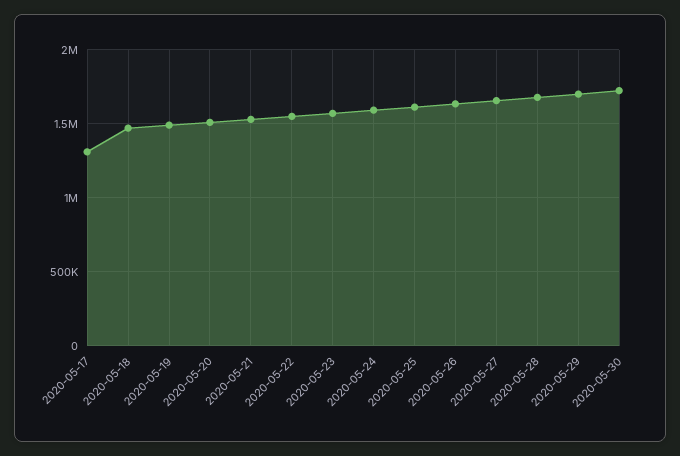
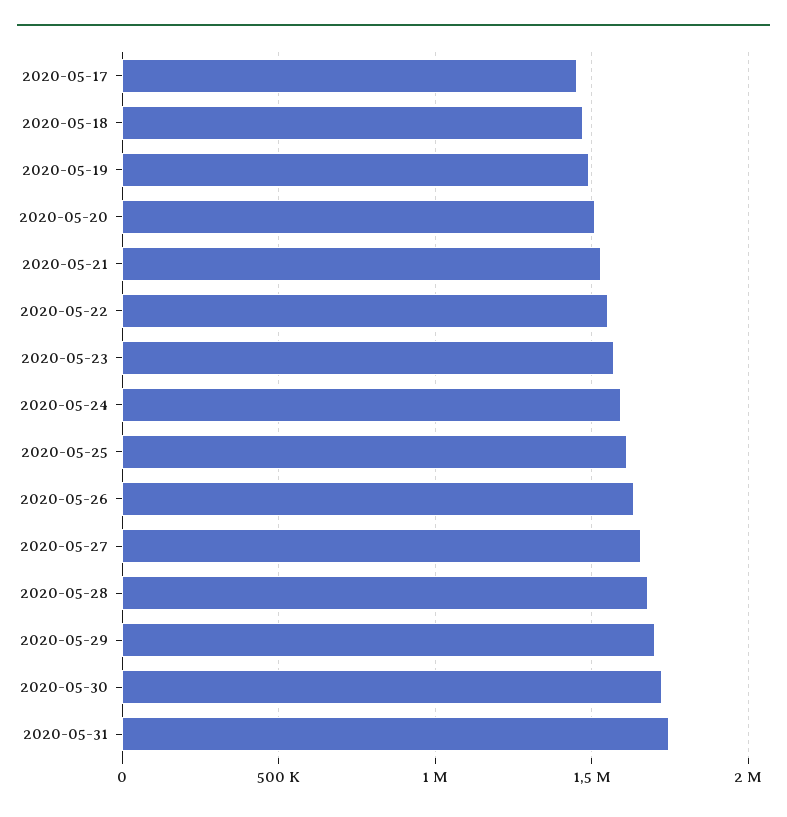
2020-05-17: 1300000 -> 1450000
2020-05-31: none -> 1750000

